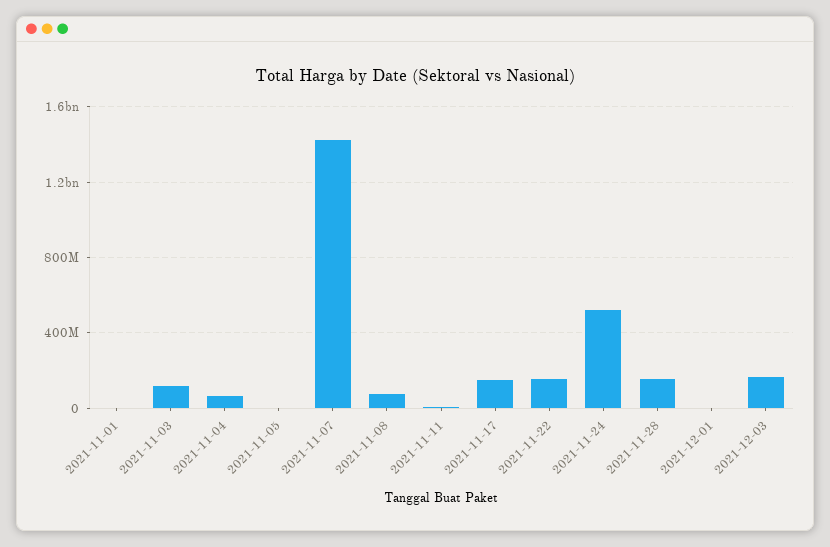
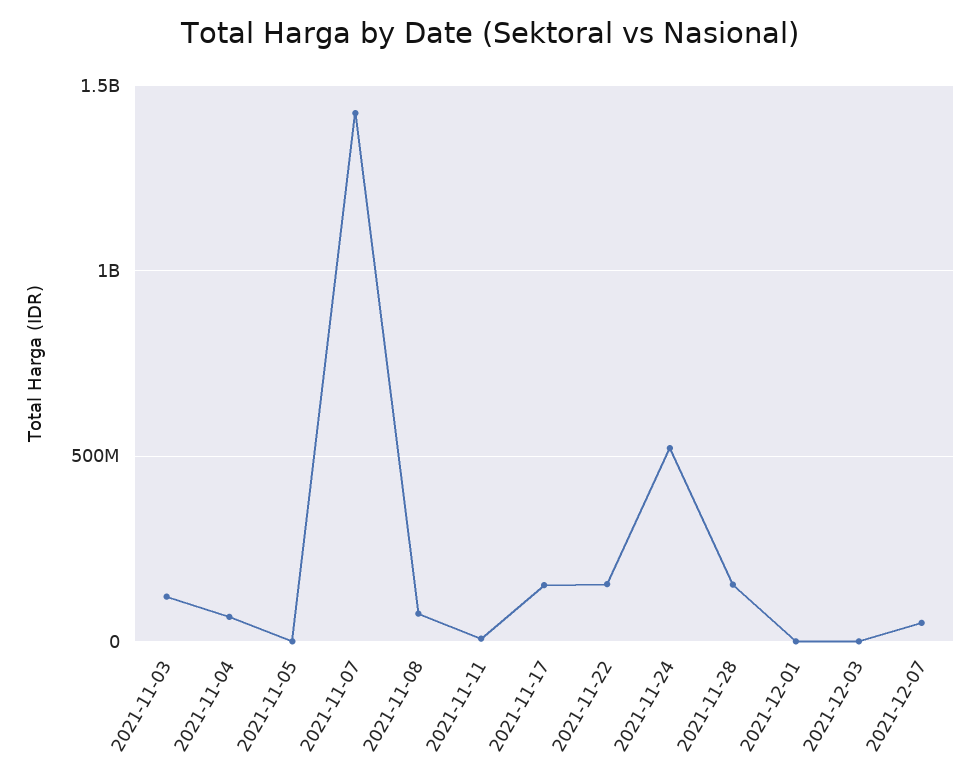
2021-11-01: 0 -> none
2021-12-03: 150000000 -> 0
2021-12-07: none -> 50000000

